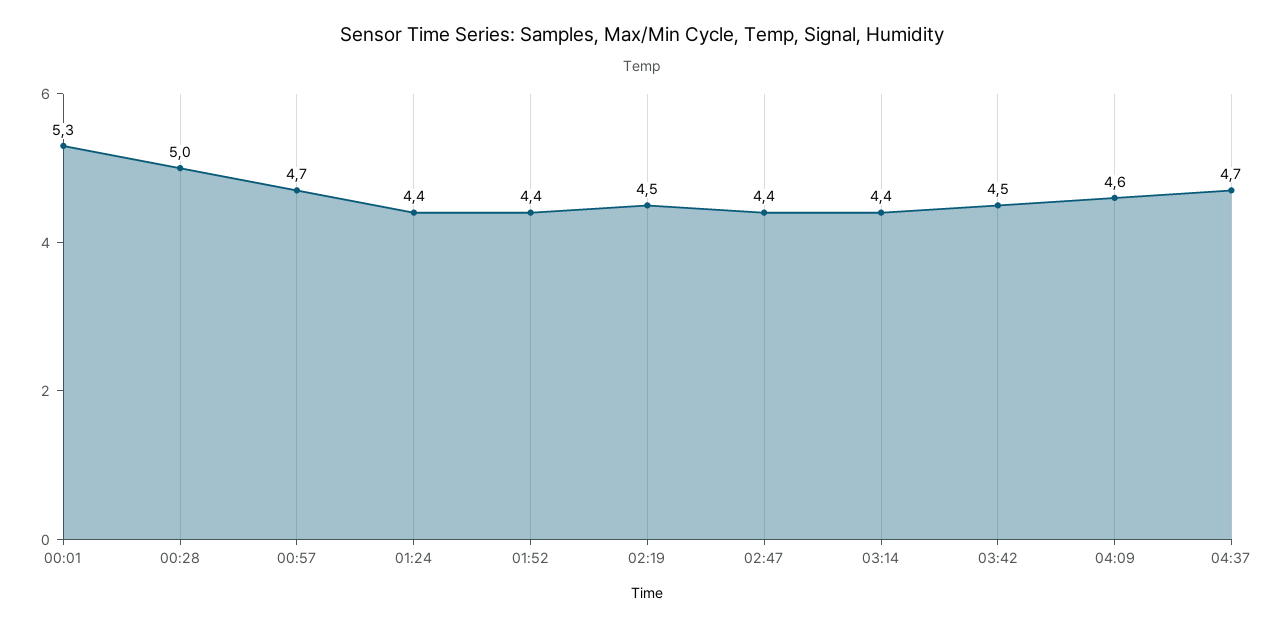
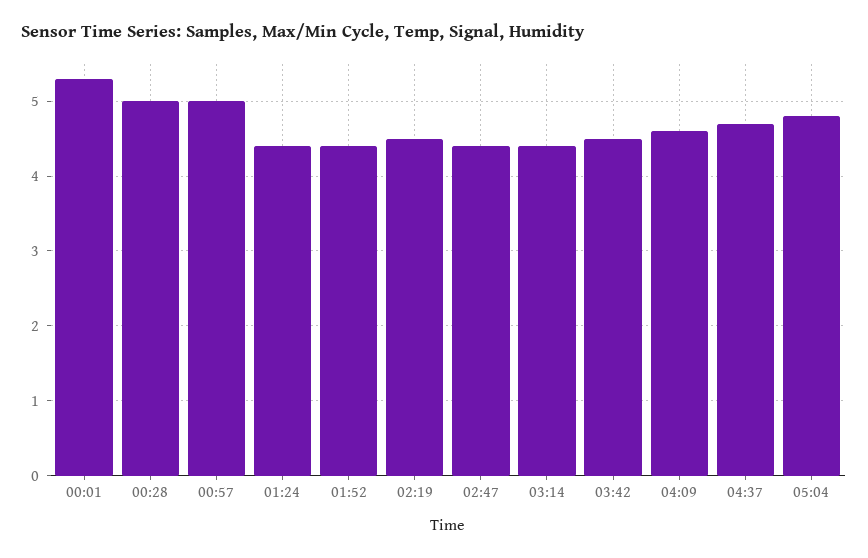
00:57: 4.7 -> 5
05:04: none -> 4.8

